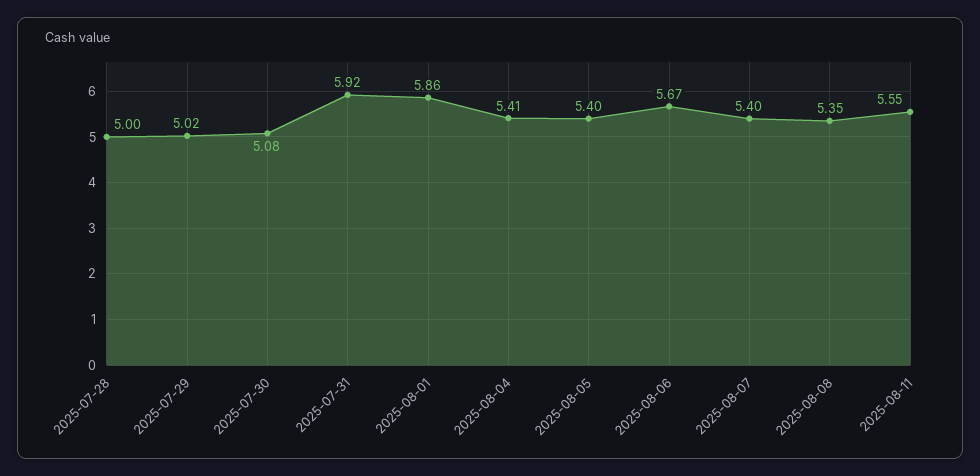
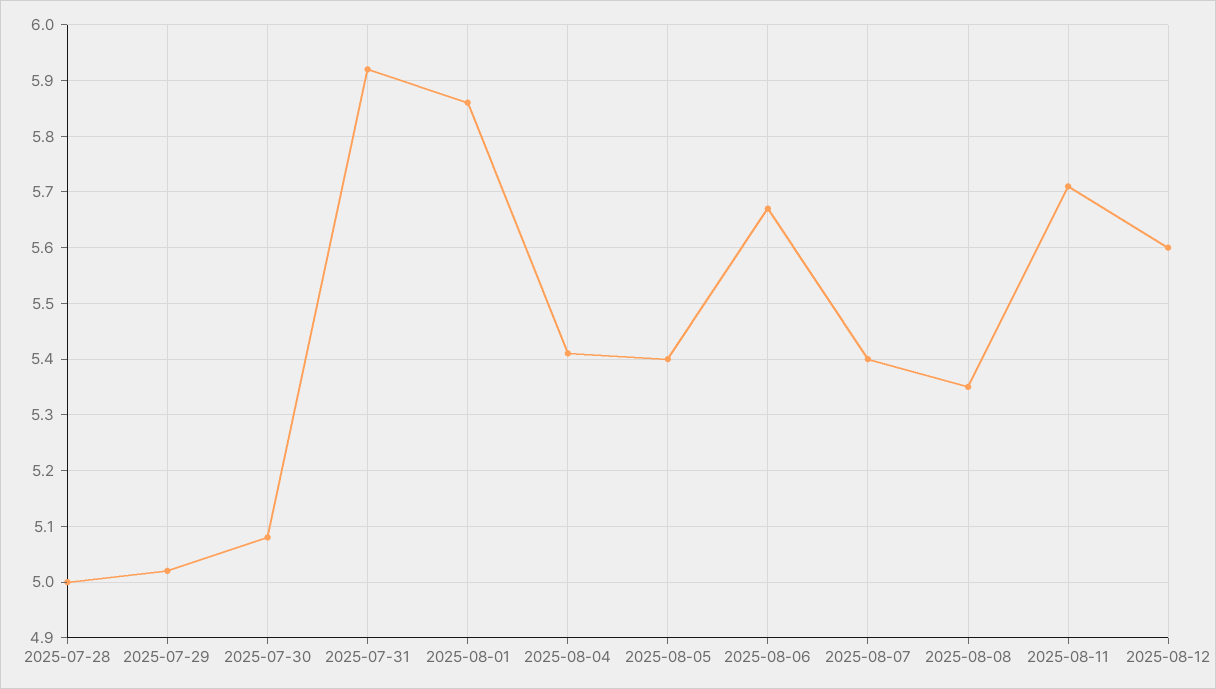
2025-08-11: 5.55 -> 5.7
2025-08-12: none -> 5.6

